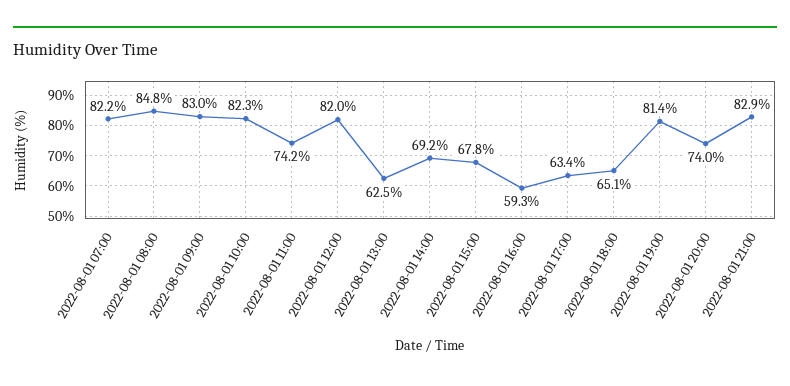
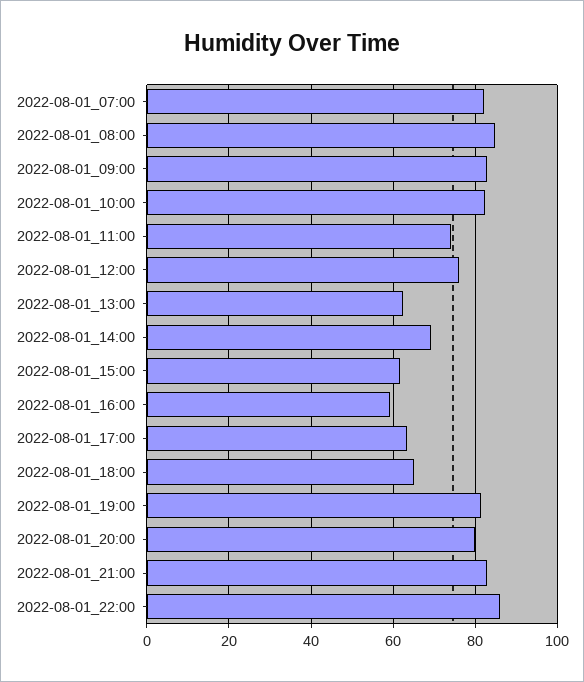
2022-08-01 12:00: 82 -> 76
2022-08-01 15:00: 67.8 -> 62
2022-08-01 20:00: 74 -> 80
2022-08-01_22:00: none -> 86

